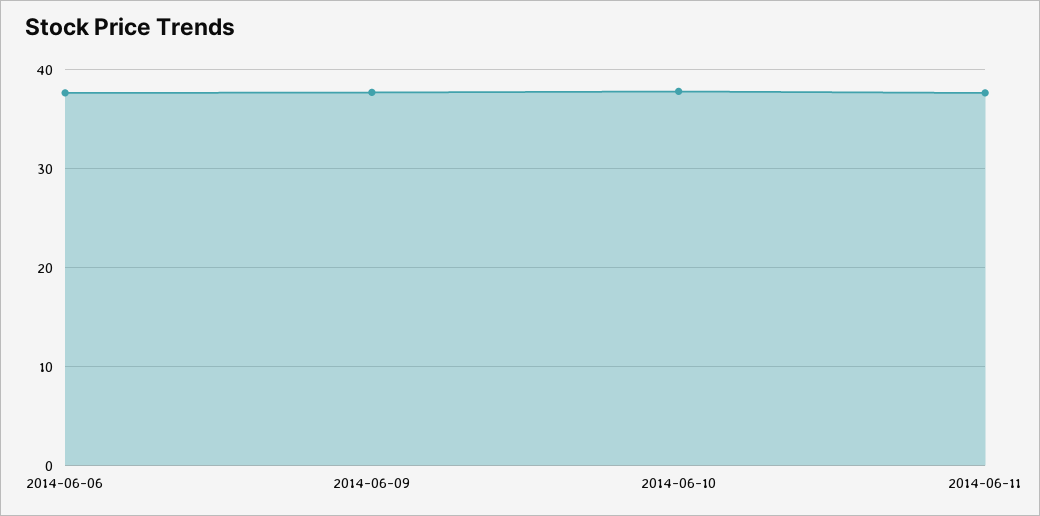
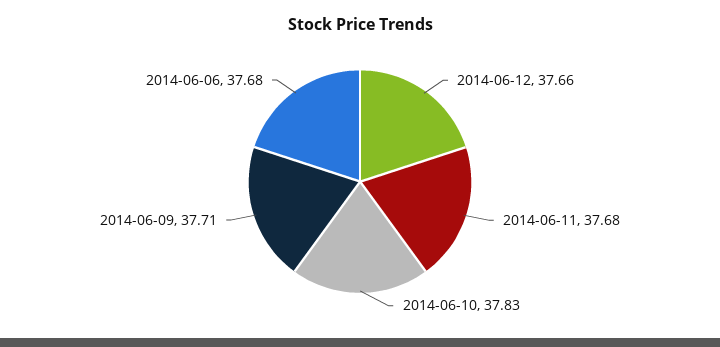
2014-06-12: none -> 37.66

